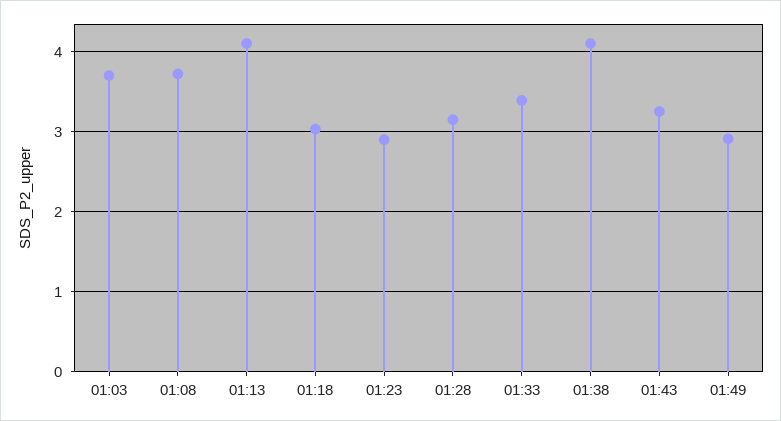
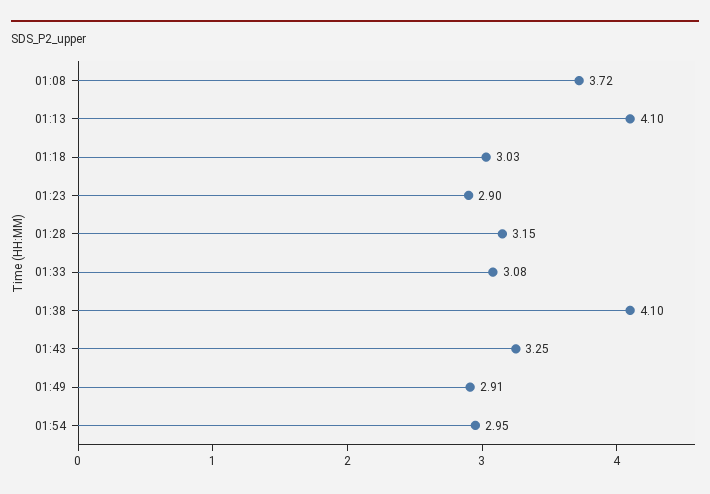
01:03: 3.7 -> none
01:33: 3.4 -> 3.08
01:54: none -> 2.95

